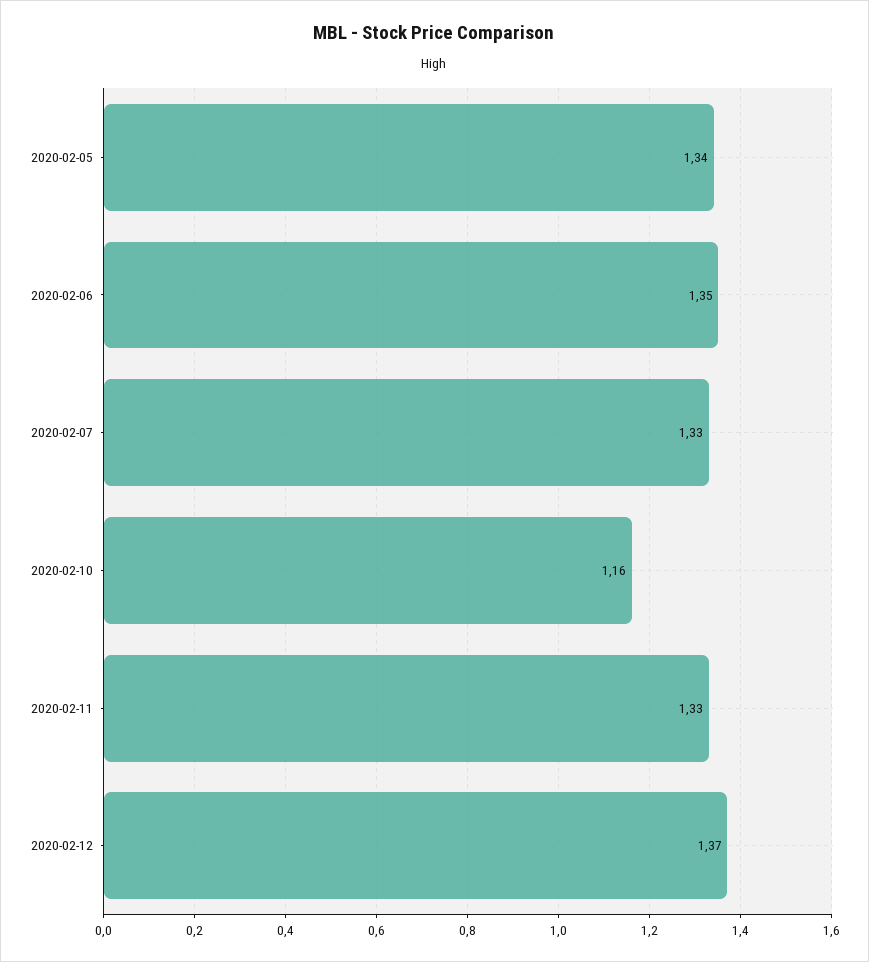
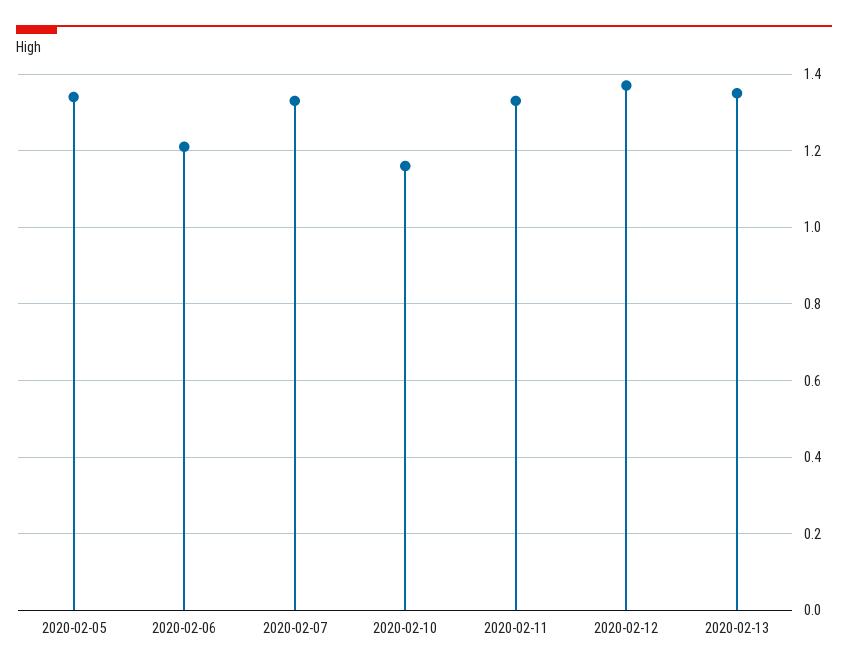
2020-02-06: 1.35 -> 1.2
2020-02-13: none -> 1.35

